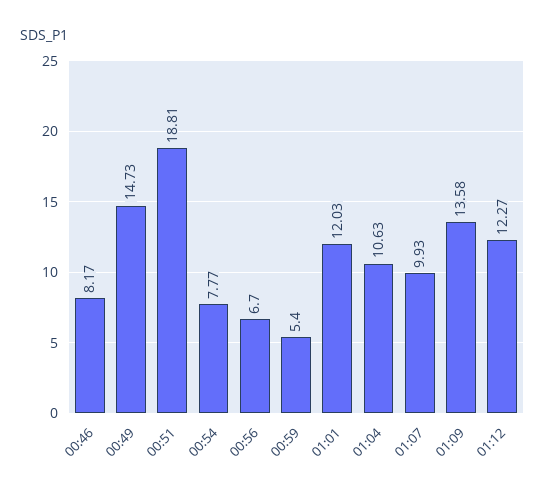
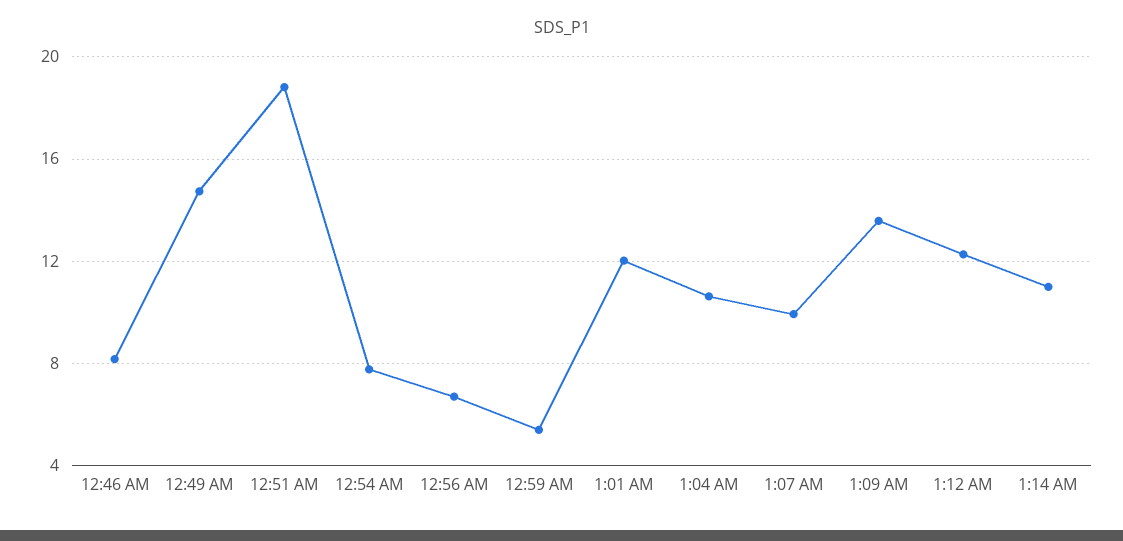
1:14 AM: none -> 11

